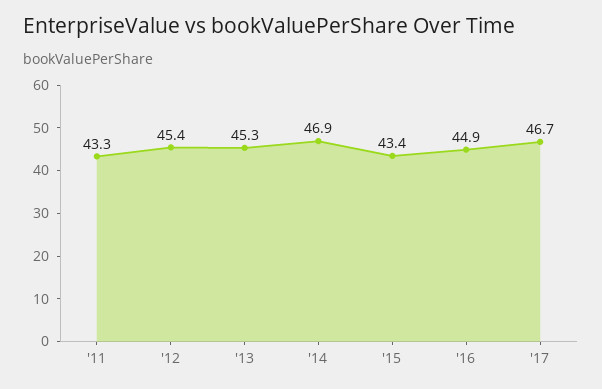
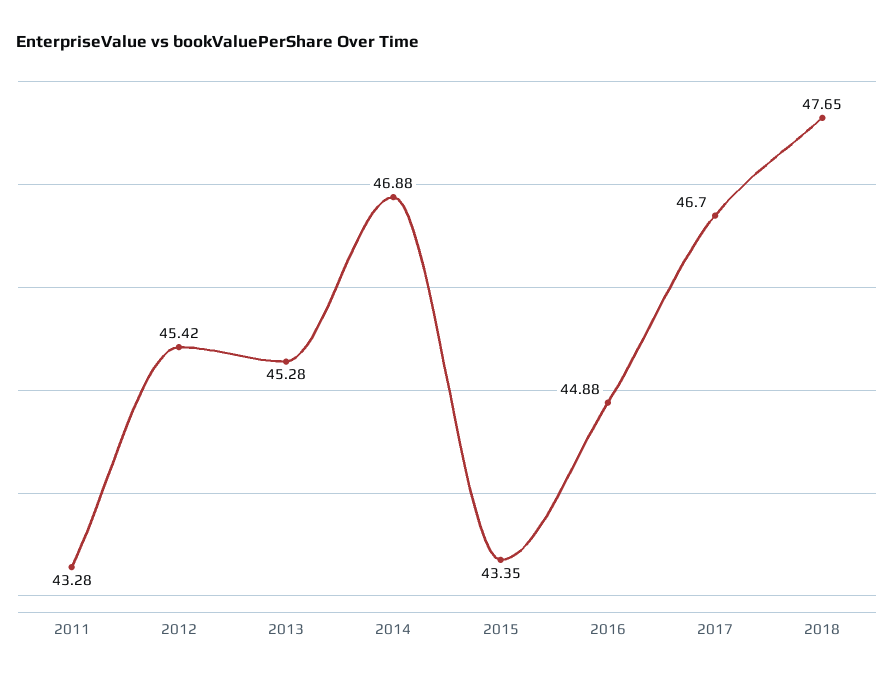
2018: none -> 47.65

